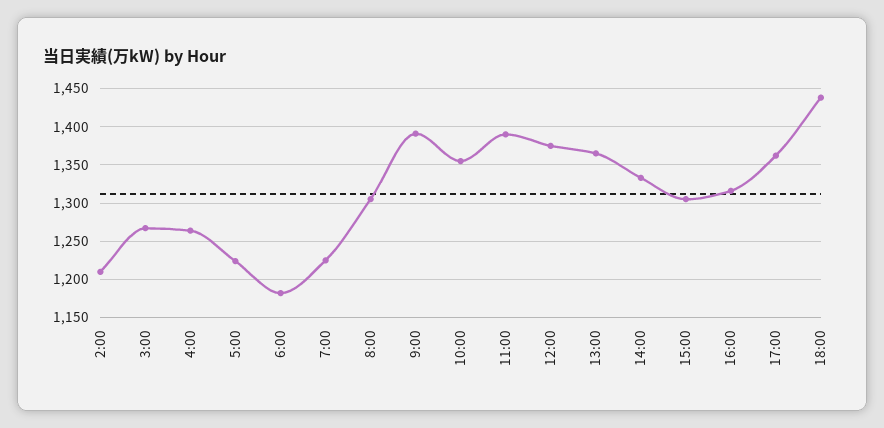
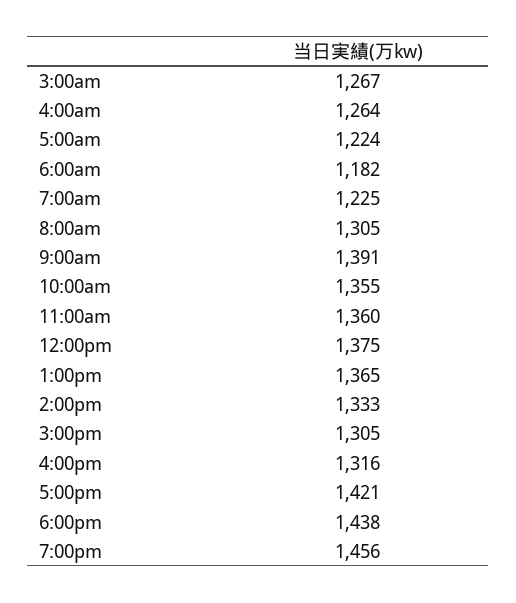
2:00: 1210 -> none
11:00: 1390 -> 1360
17:00: 1360 -> 1421
7:00pm: none -> 1456

